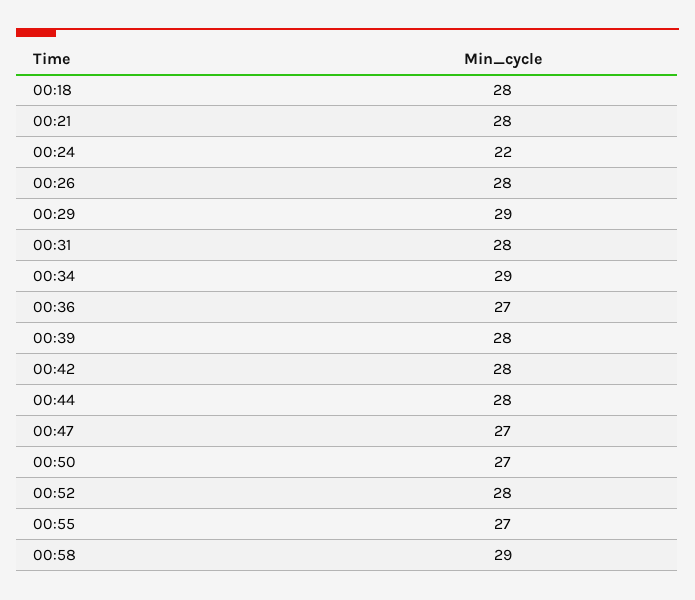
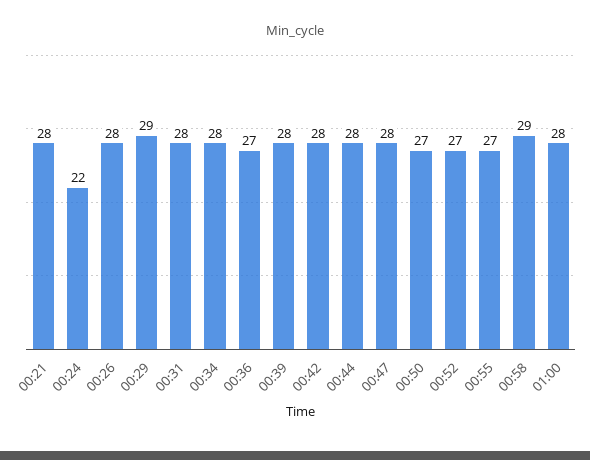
00:18: 28 -> none
00:34: 29 -> 28
00:47: 27 -> 28
00:52: 28 -> 27
01:00: none -> 28

